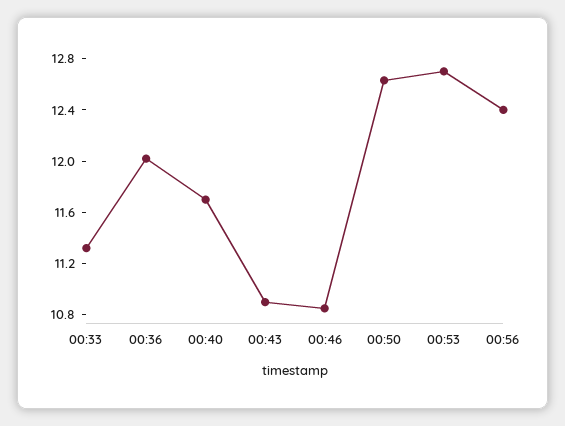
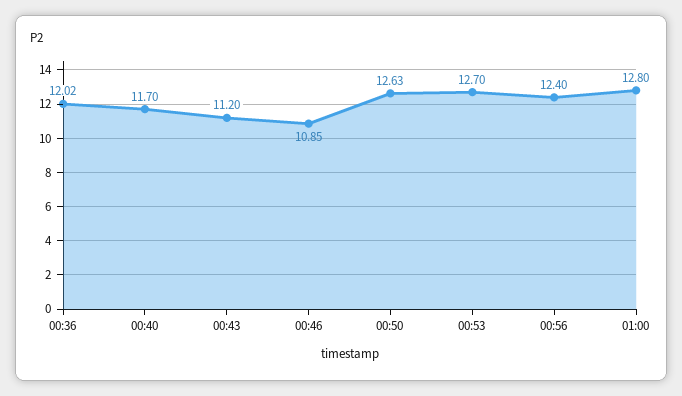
00:33: 11.3 -> none
00:43: 10.9 -> 11.2
01:00: none -> 12.8

